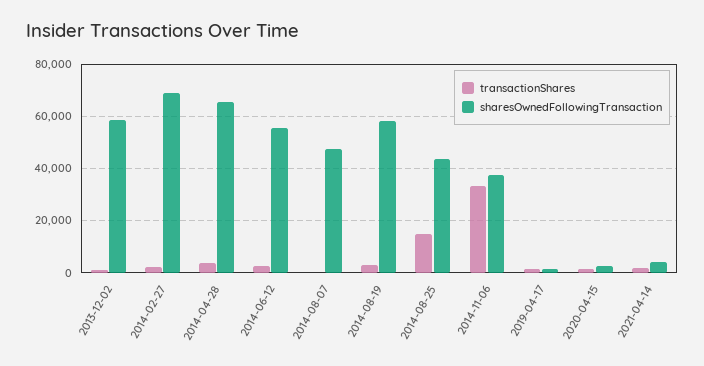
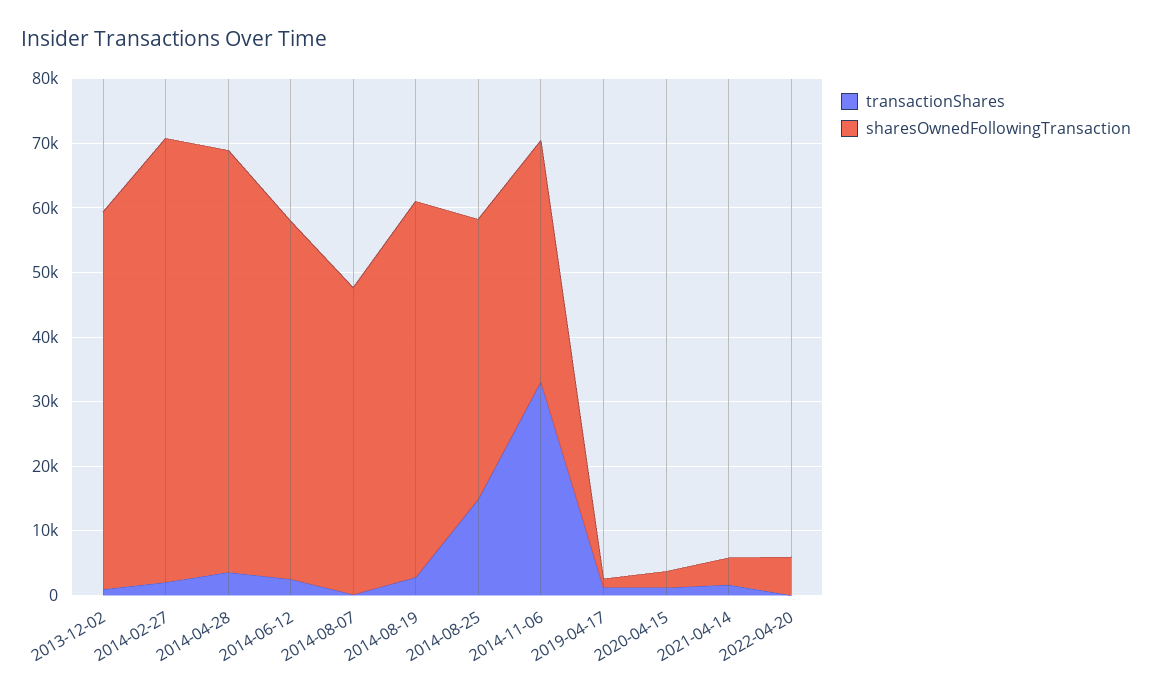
transactionShares, 2022-04-20: none -> 0
sharesOwnedFollowingTransaction, 2022-04-20: none -> 6000

